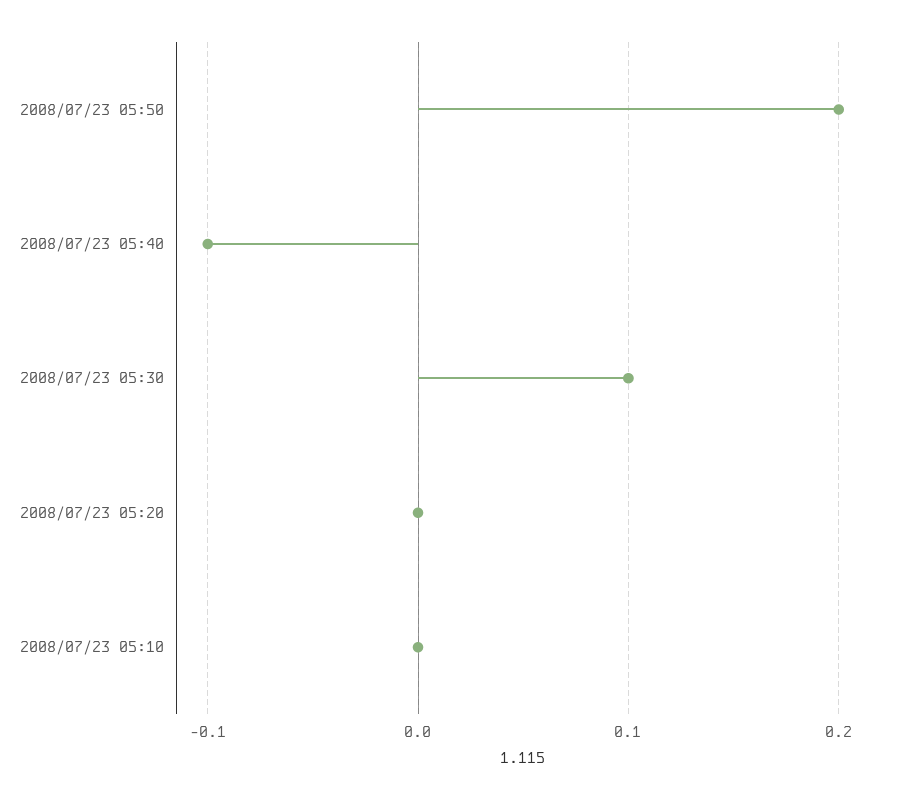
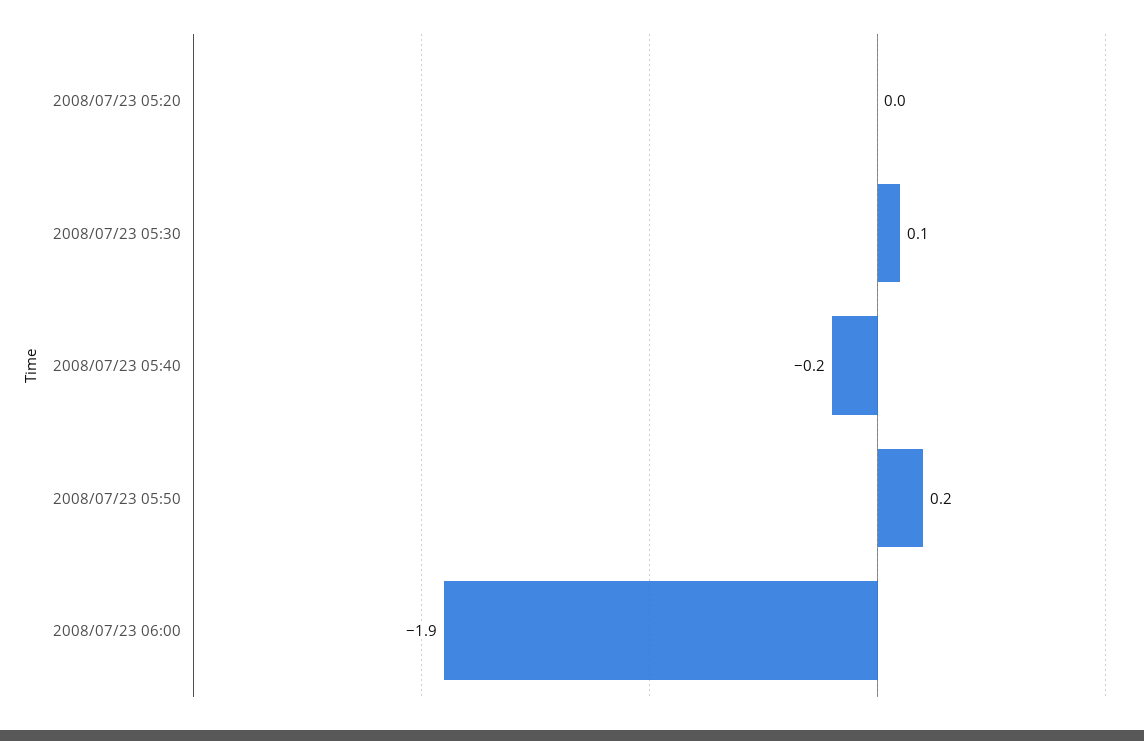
2008/07/23 05:40: -0.1 -> -0.2
2008/07/23 05:10: 0 -> none
2008/07/23 06:00: none -> -1.9

